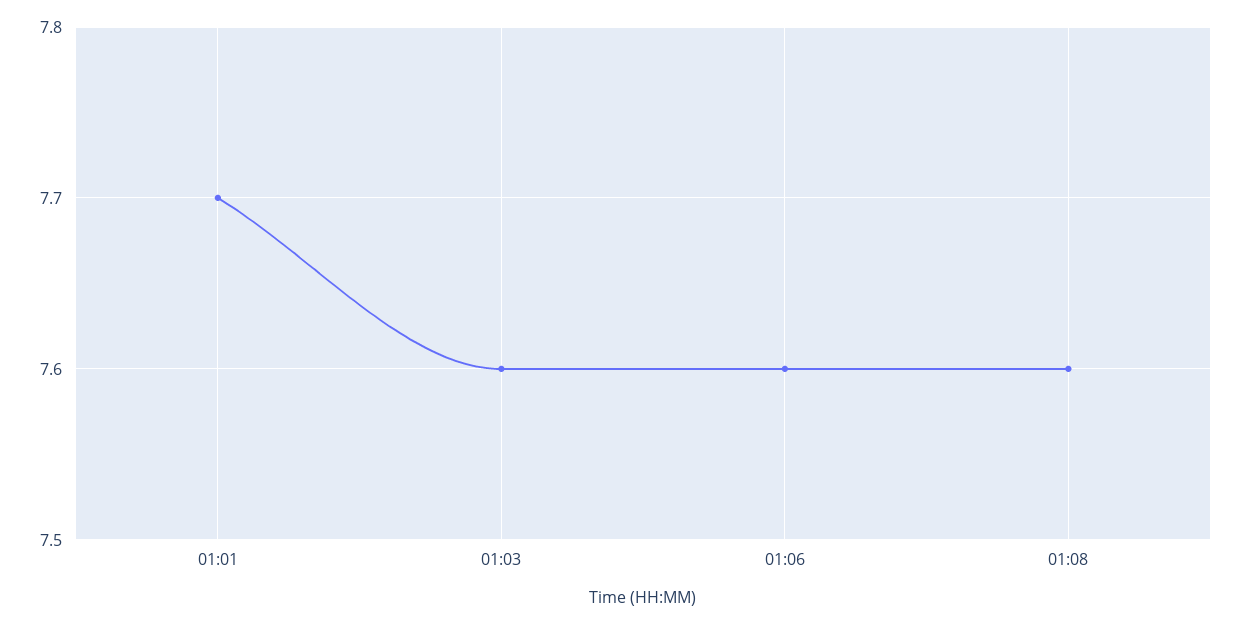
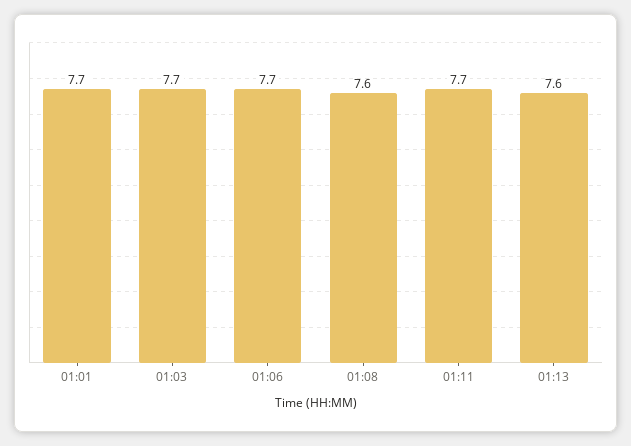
01:03: 7.6 -> 7.7
01:06: 7.6 -> 7.7
01:11: none -> 7.7
01:13: none -> 7.6

